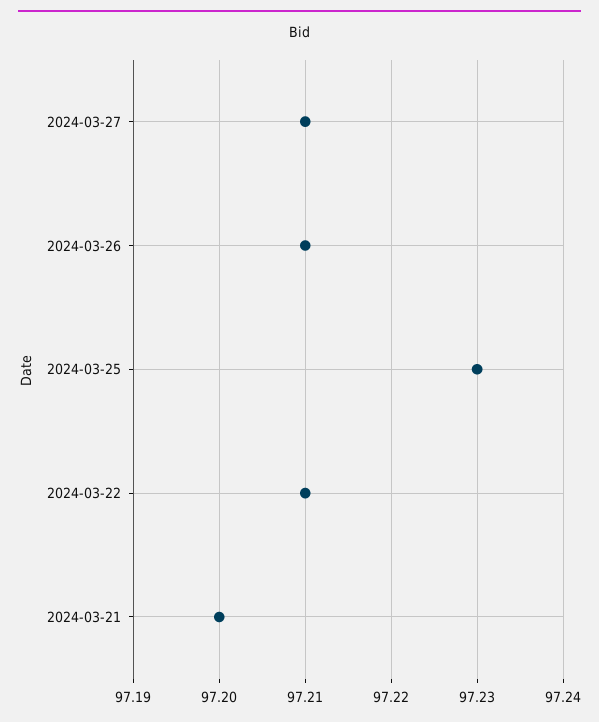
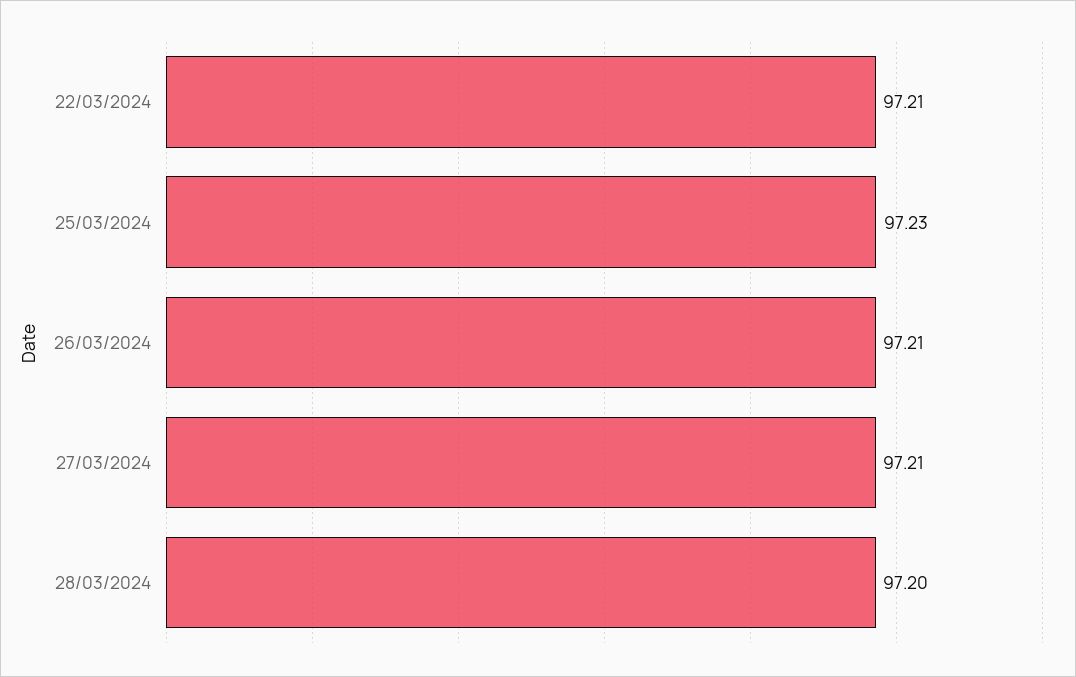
2024-03-21: 97.2 -> none
28/03/2024: none -> 97.2

